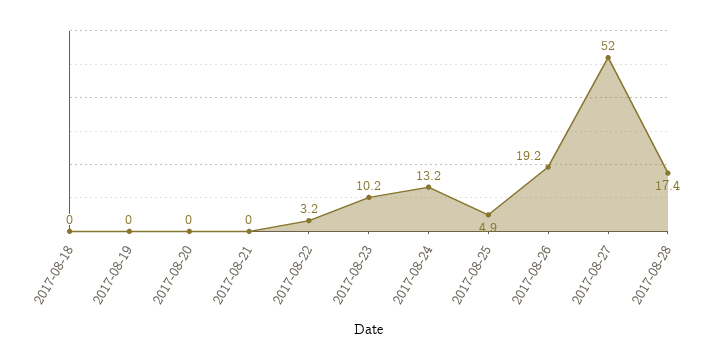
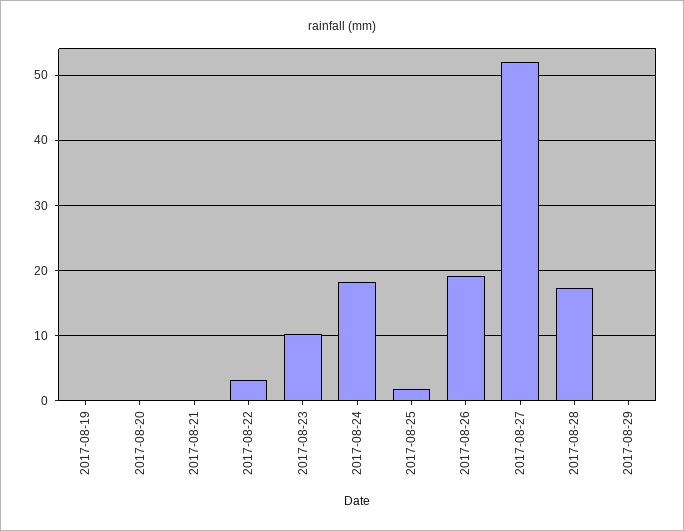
2017-08-18: 0 -> none
2017-08-24: 13.2 -> 18
2017-08-25: 4.9 -> 2
2017-08-29: none -> 0

